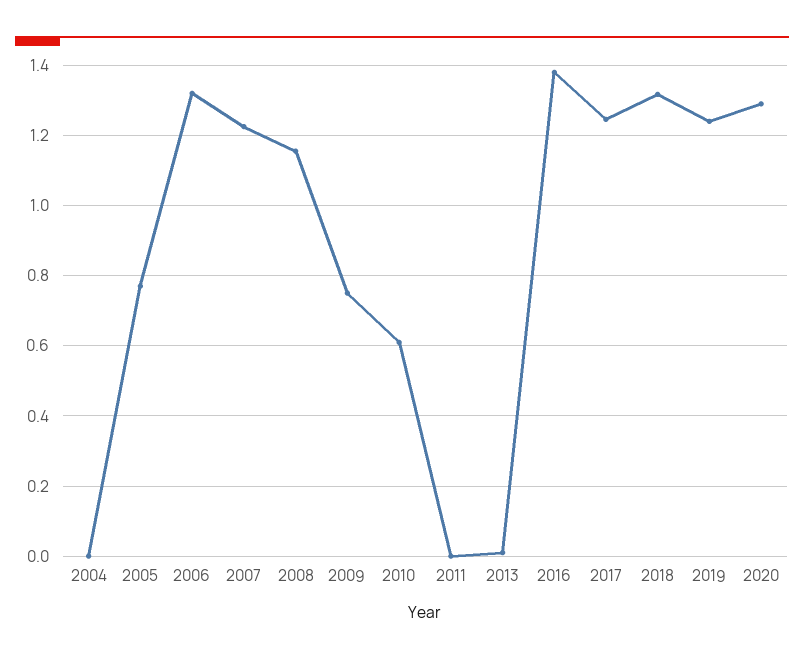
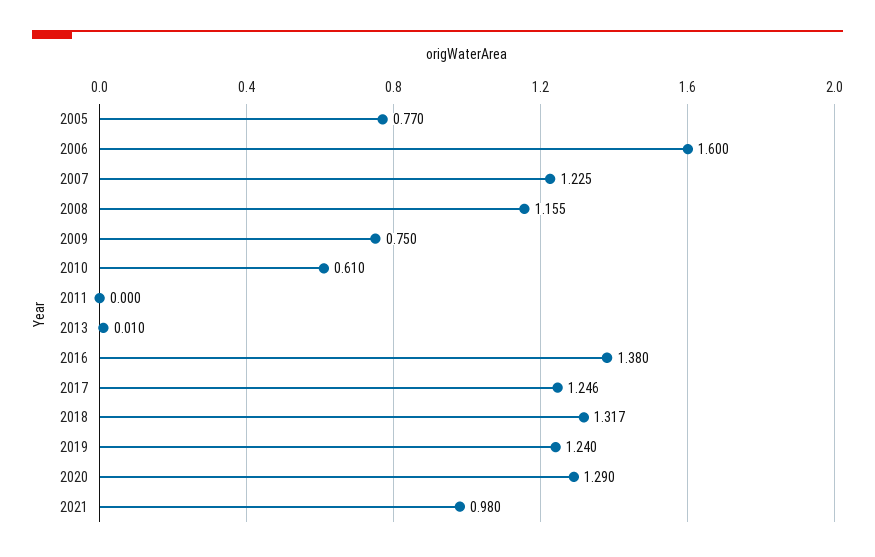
2004: 0 -> none
2006: 1.32 -> 1.6
2021: none -> 0.98

